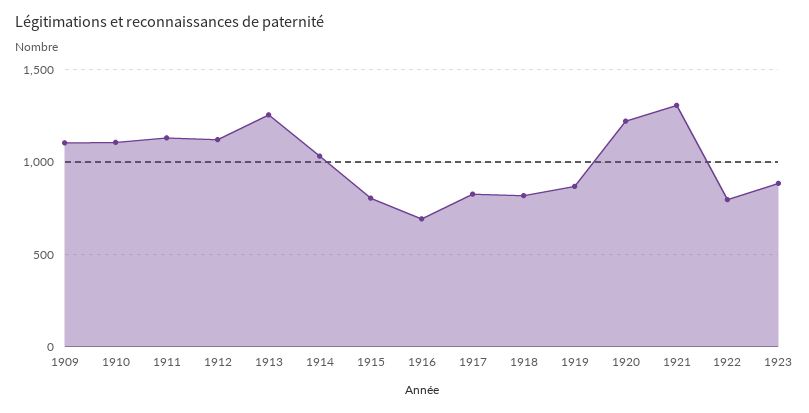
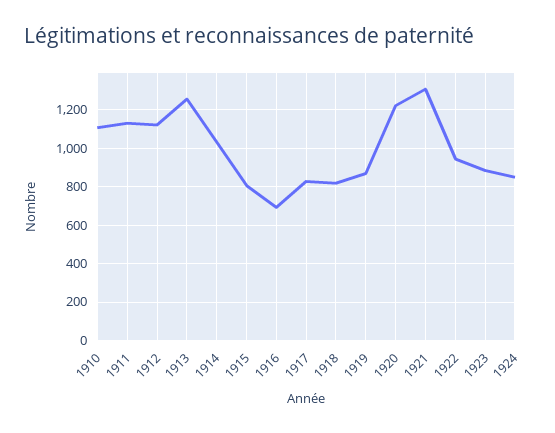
1909: 1100 -> none
1922: 800 -> 950
1924: none -> 850

